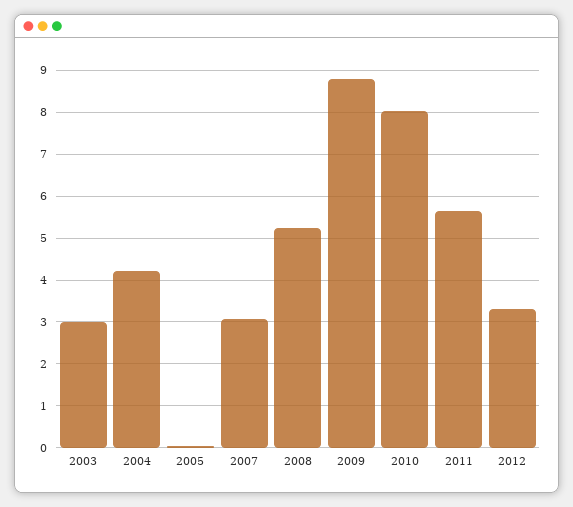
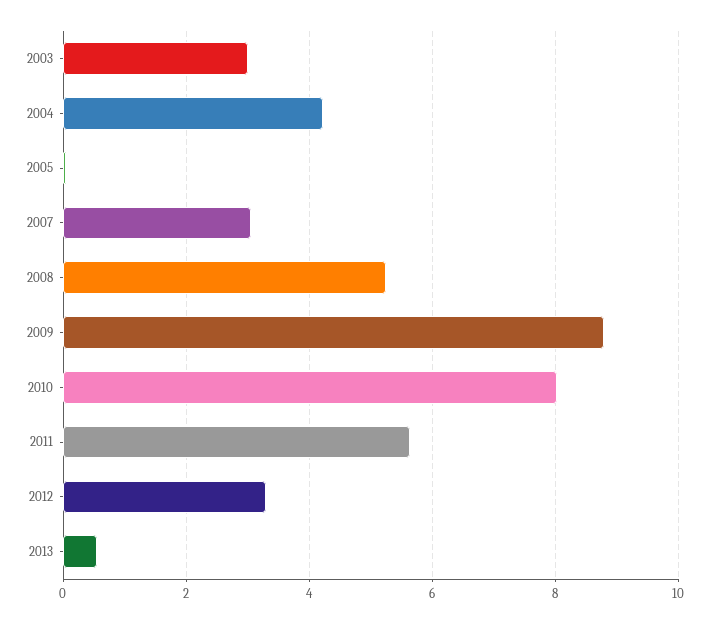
2013: none -> 0.6

